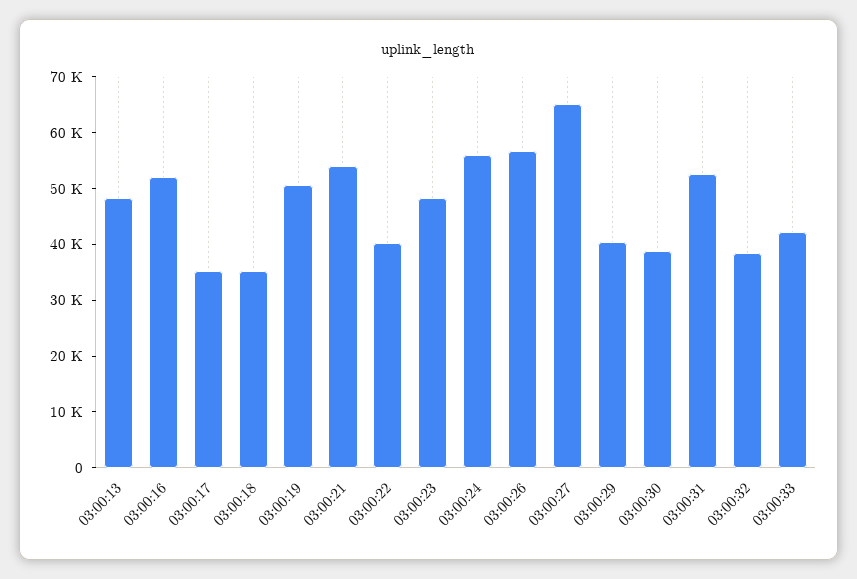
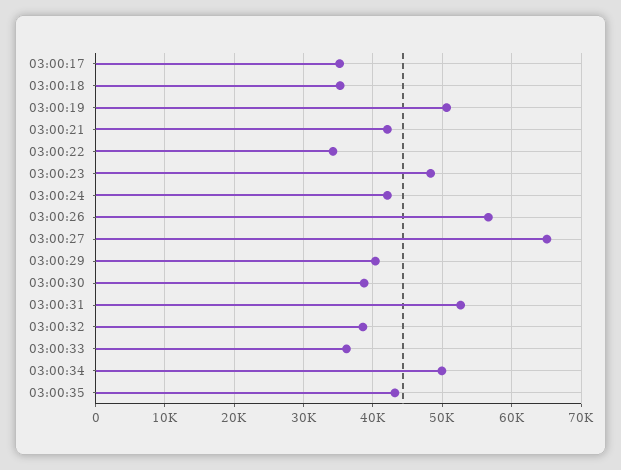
03:00:13: 48000 -> none
03:00:16: 52000 -> none
03:00:21: 54000 -> 42000
03:00:22: 40000 -> 34000
03:00:24: 56000 -> 42000
03:00:33: 42000 -> 36000
03:00:34: none -> 50000
03:00:35: none -> 43000

